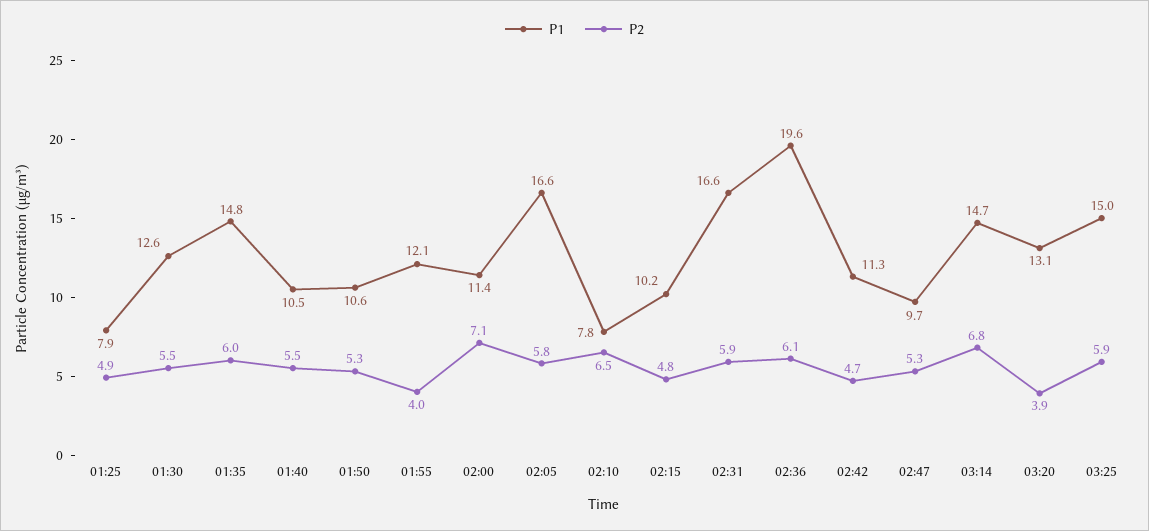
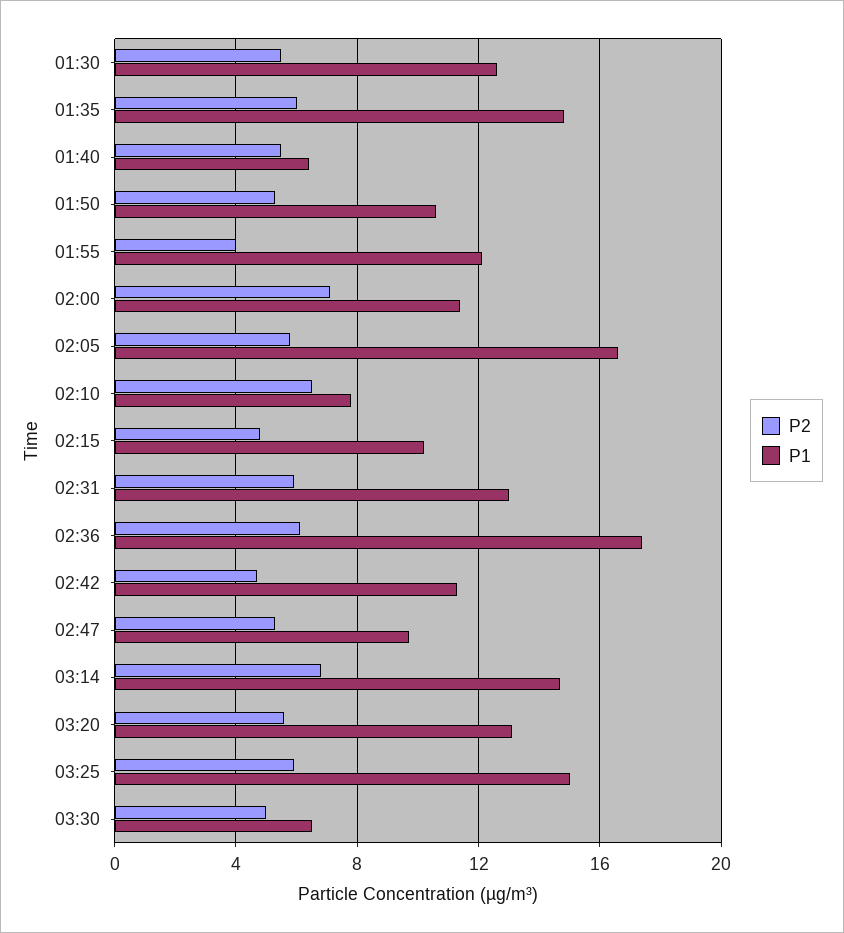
P1, 01:25: 7.9 -> none
P2, 01:25: 4.9 -> none
P1, 01:40: 10.5 -> 6.5
P1, 02:31: 16.6 -> 13
P1, 02:36: 19.6 -> 17.5
P2, 03:20: 3.9 -> 5.5
P2, 03:30: none -> 5
P1, 03:30: none -> 6.5

